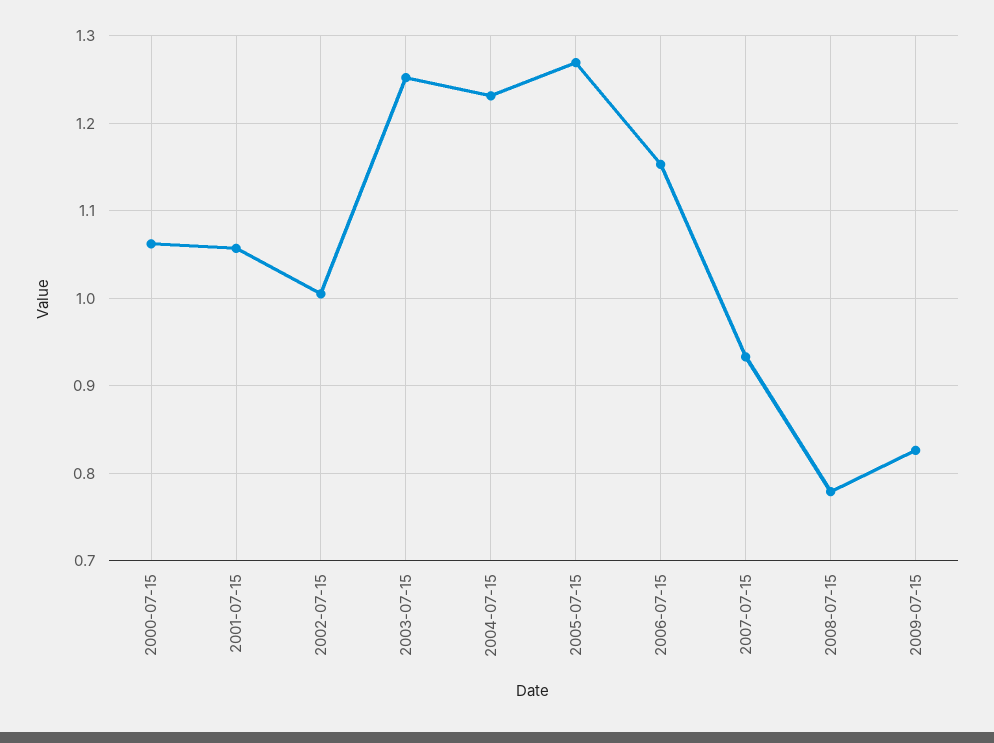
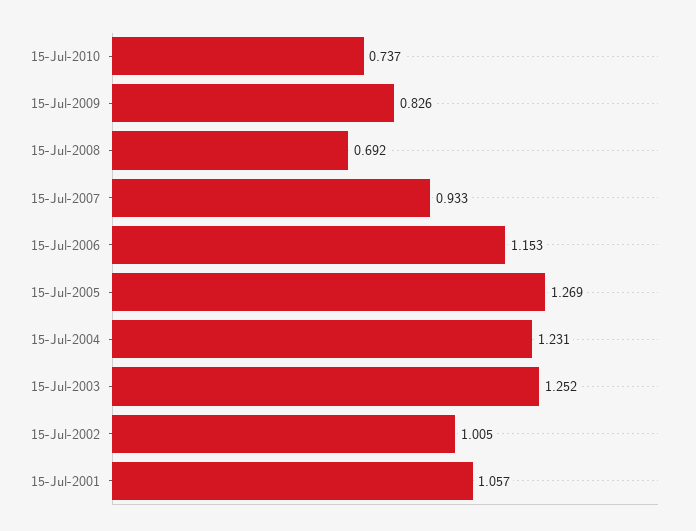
2000-07-15: 1.06 -> none
2008-07-15: 0.78 -> 0.692
15-Jul-2010: none -> 0.737

